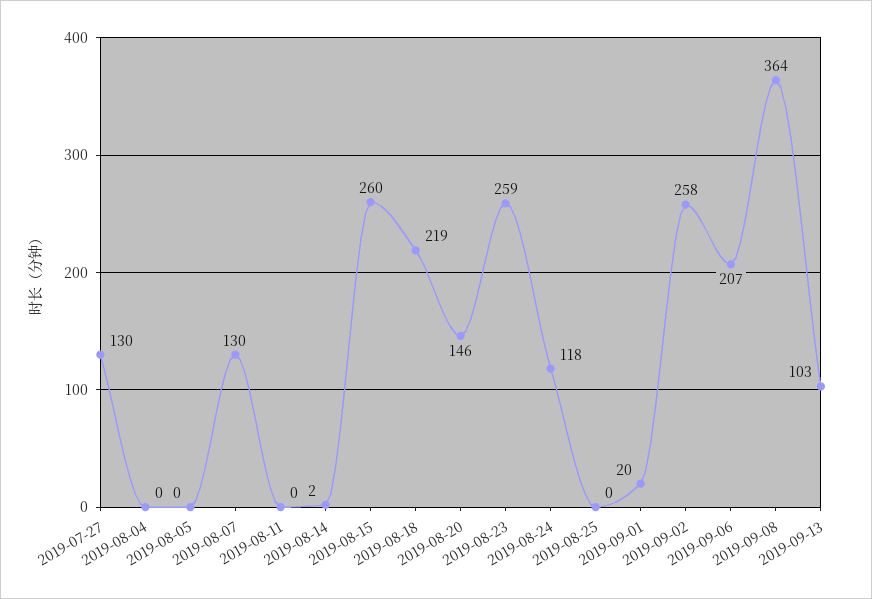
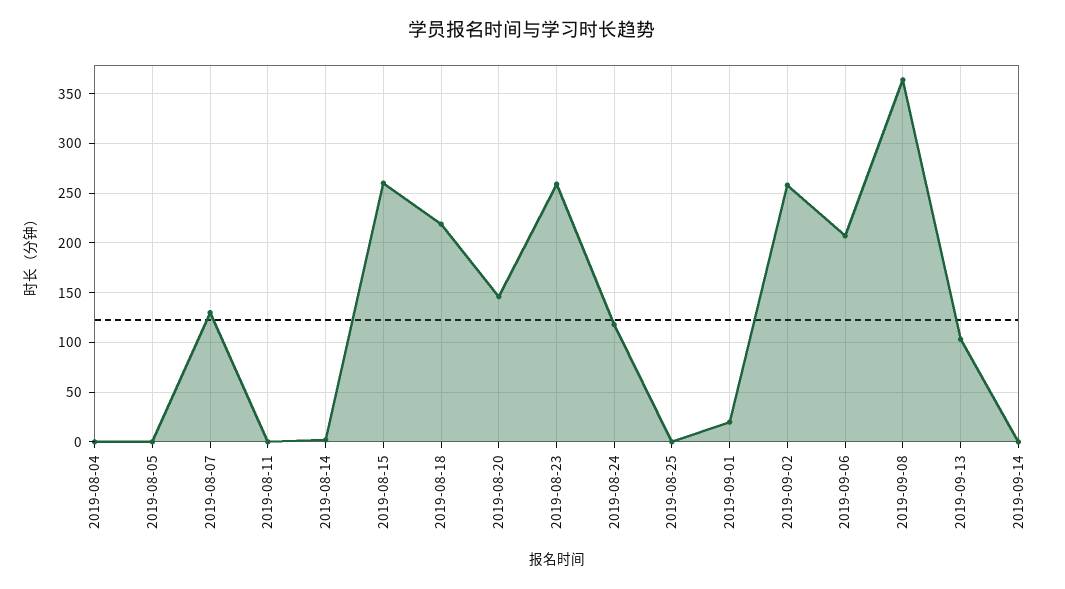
2019-07-27: 130 -> none
2019-09-14: none -> 0

